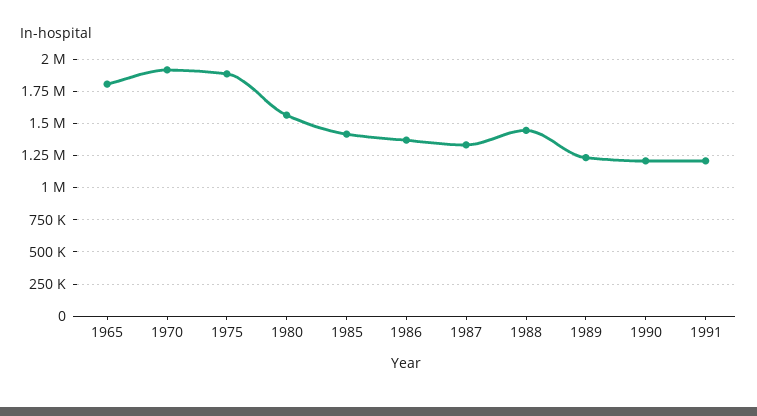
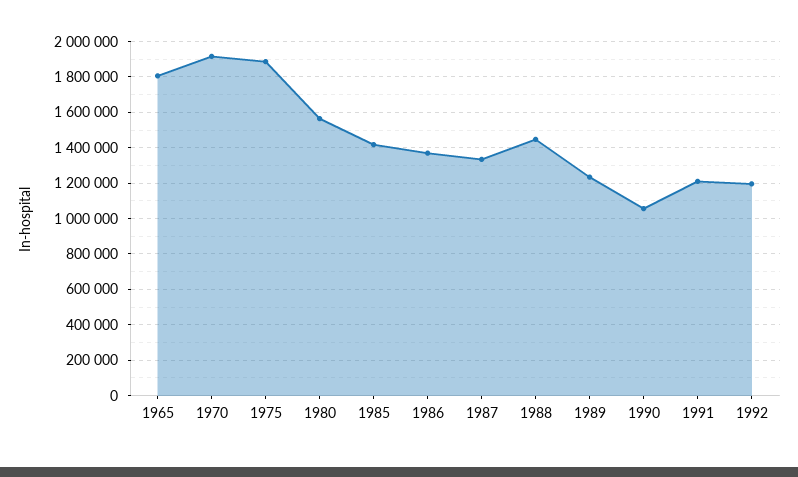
1990: 1200000 -> 1050000
1992: none -> 1200000

